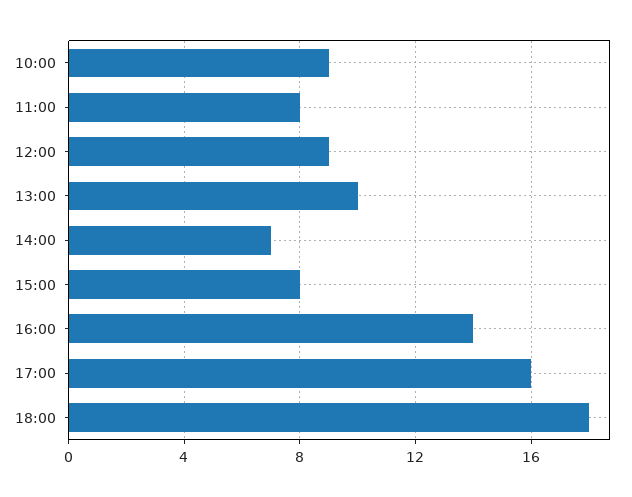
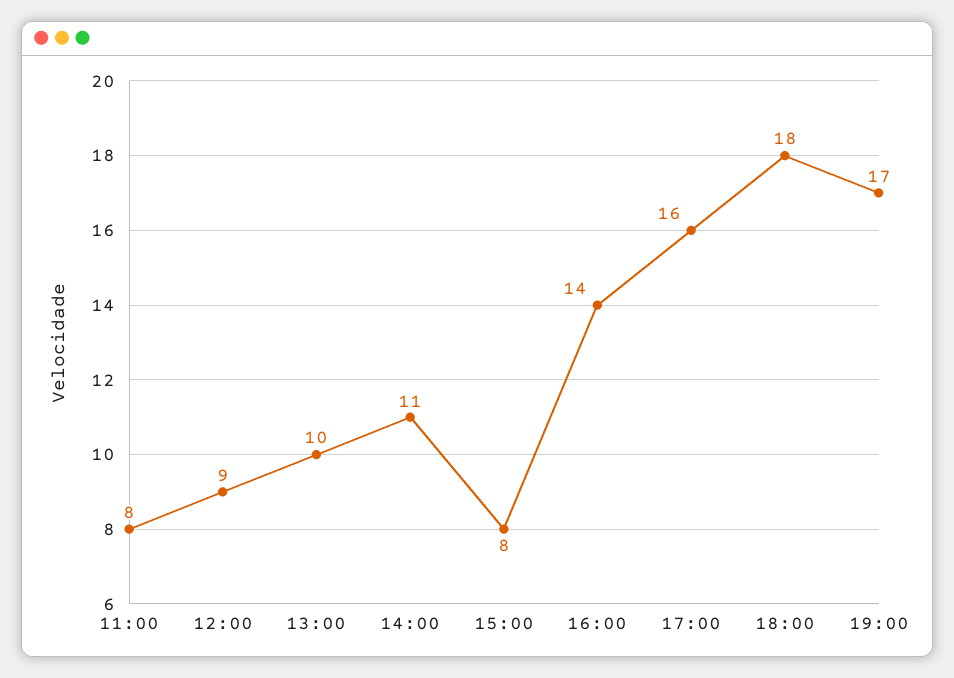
10:00: 9 -> none
14:00: 7 -> 11
19:00: none -> 17

